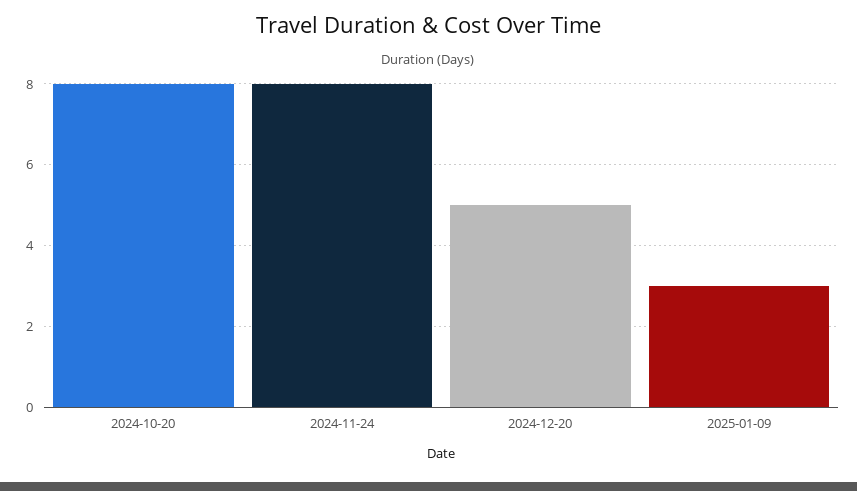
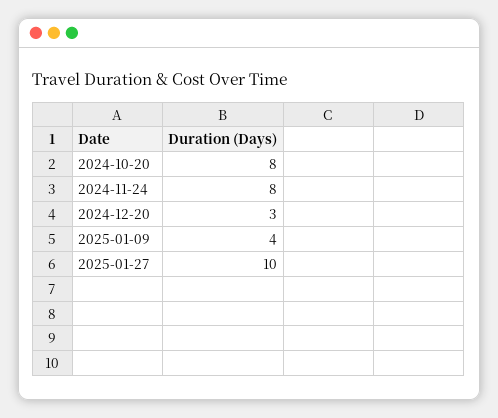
2024-12-20: 5 -> 3
2025-01-09: 3 -> 4
2025-01-27: none -> 10

